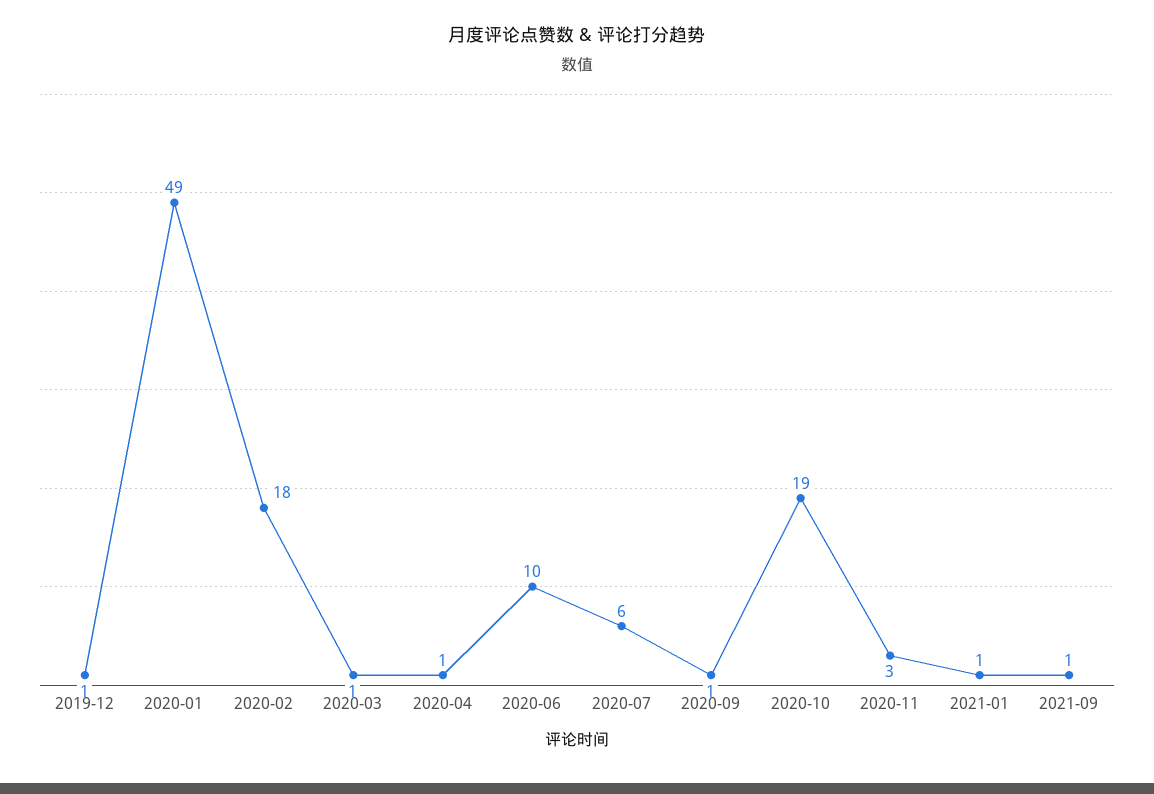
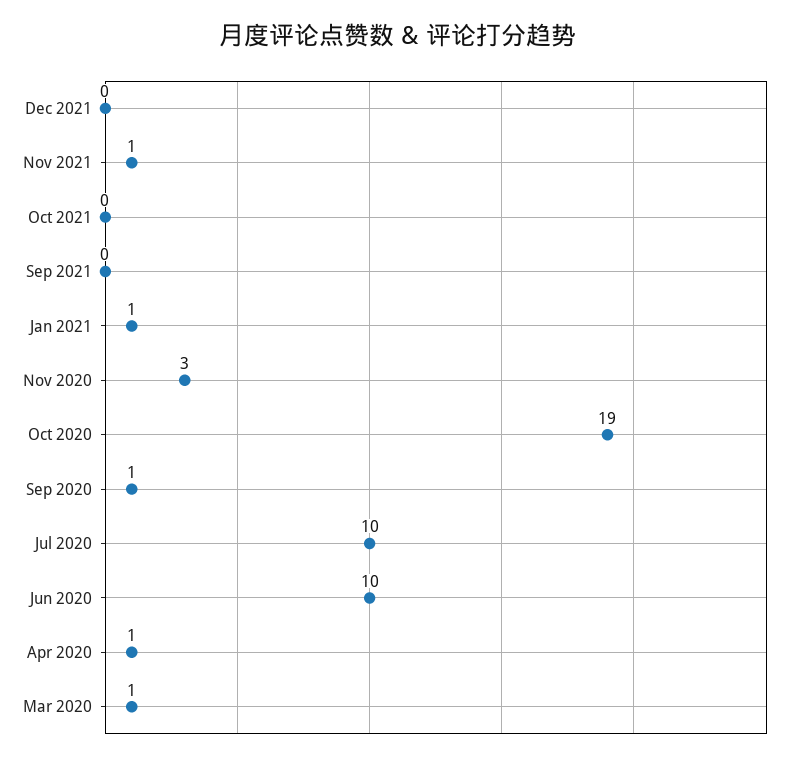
2019-12: 1 -> none
2020-01: 49 -> none
2020-02: 18 -> none
2020-07: 6 -> 10
2021-09: 1 -> 0
Dec 2021: none -> 0
Nov 2021: none -> 1
Oct 2021: none -> 0

